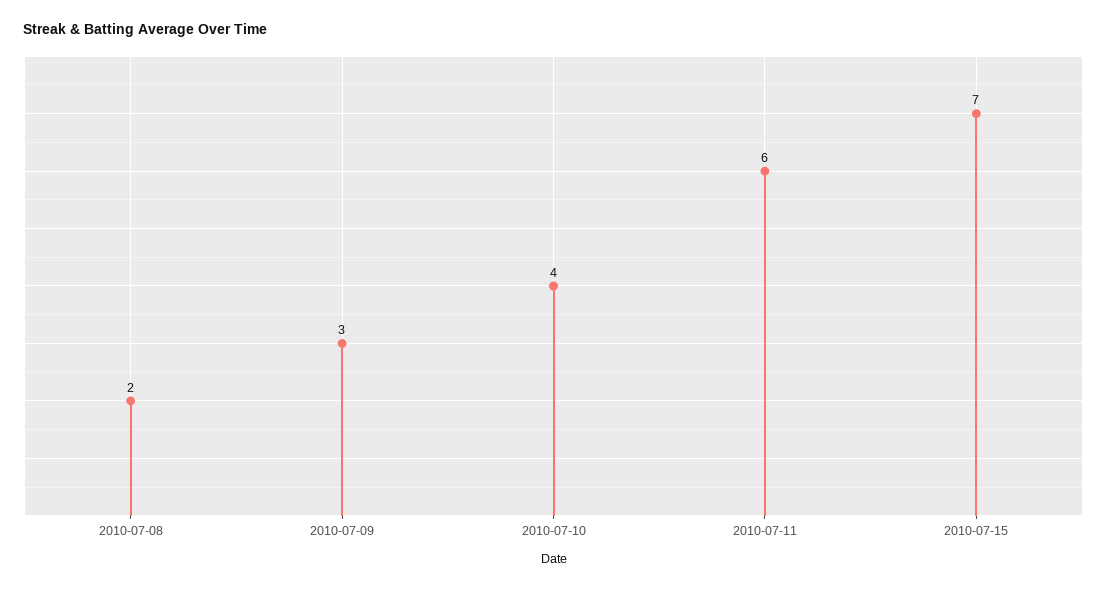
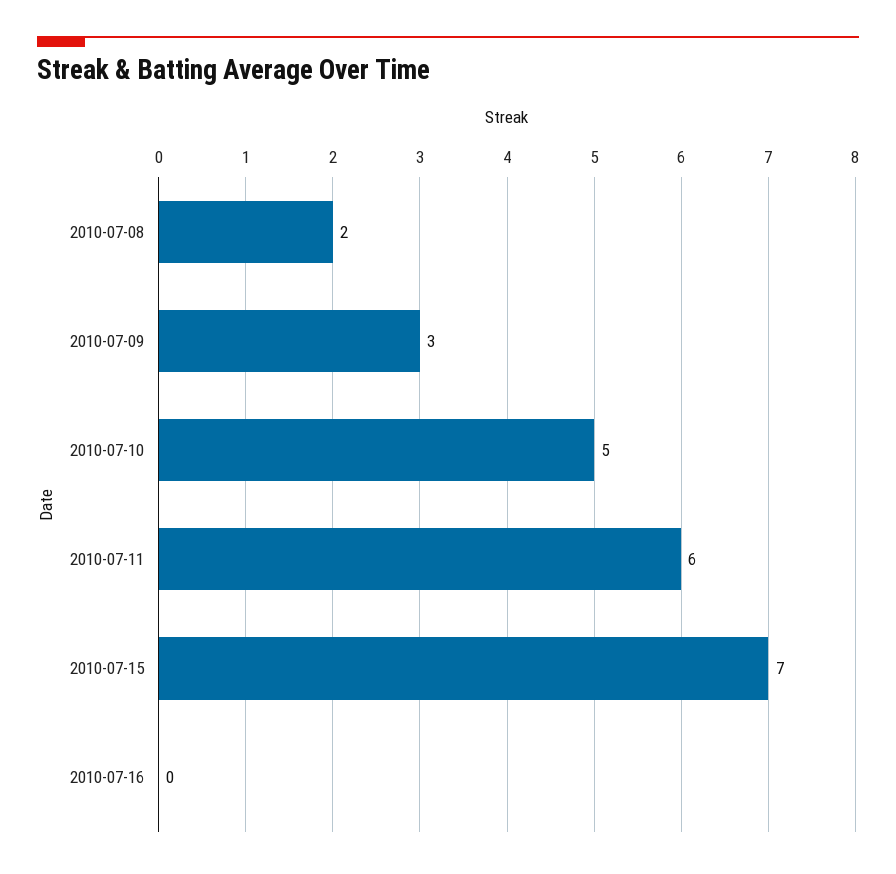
2010-07-10: 4 -> 5
2010-07-16: none -> 0

